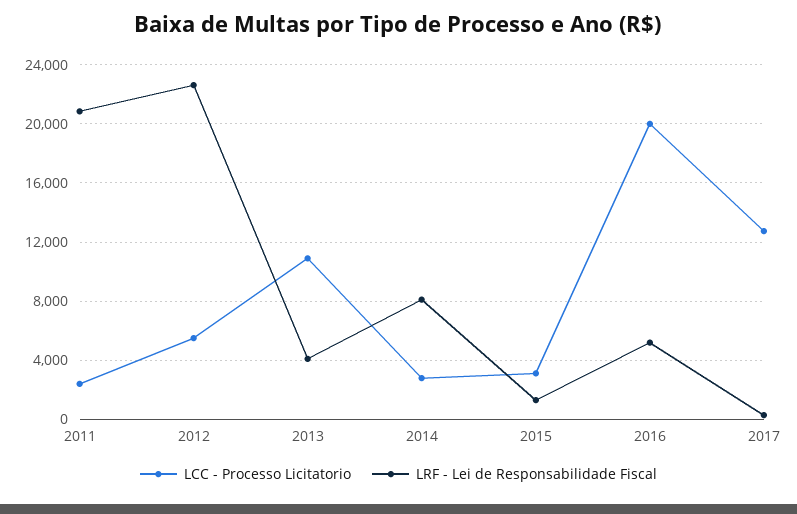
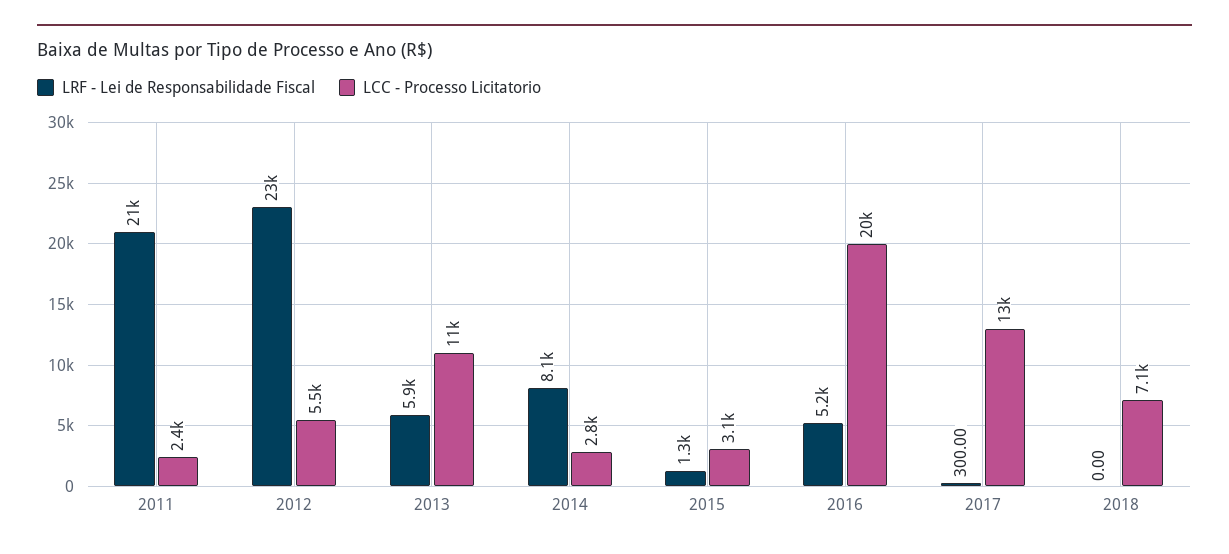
LRF - Lei de Responsabilidade Fiscal, 2013: 4000 -> 5900
LRF - Lei de Responsabilidade Fiscal, 2018: none -> 0
LCC - Processo Licitatorio, 2018: none -> 7100

